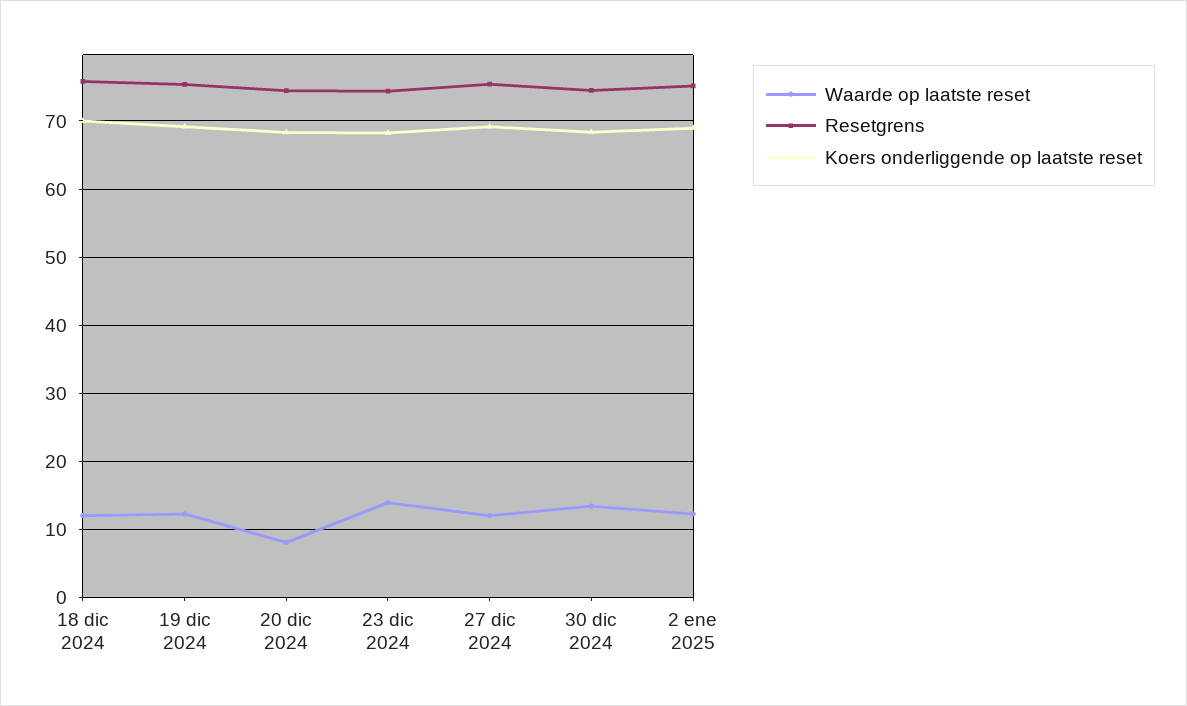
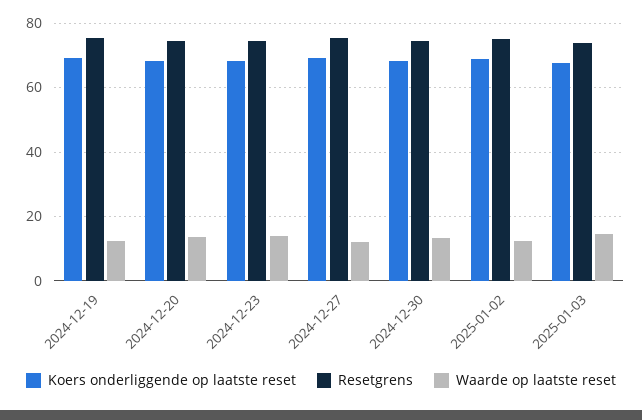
Waarde op laatste reset, 18 dic 2024: 12 -> none
Resetgrens, 18 dic 2024: 76 -> none
Koers onderliggende op laatste reset, 18 dic 2024: 70 -> none
Waarde op laatste reset, 20 dic 2024: 8 -> 14
Koers onderliggende op laatste reset, 2025-01-03: none -> 68
Resetgrens, 2025-01-03: none -> 74
Waarde op laatste reset, 2025-01-03: none -> 14

